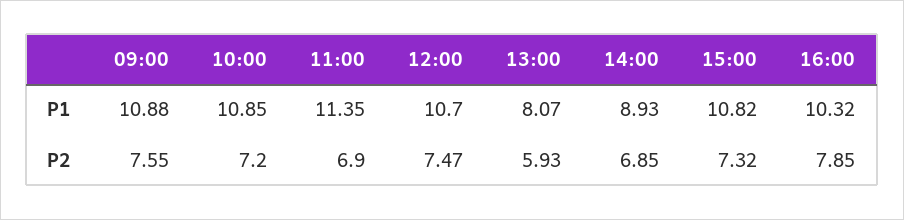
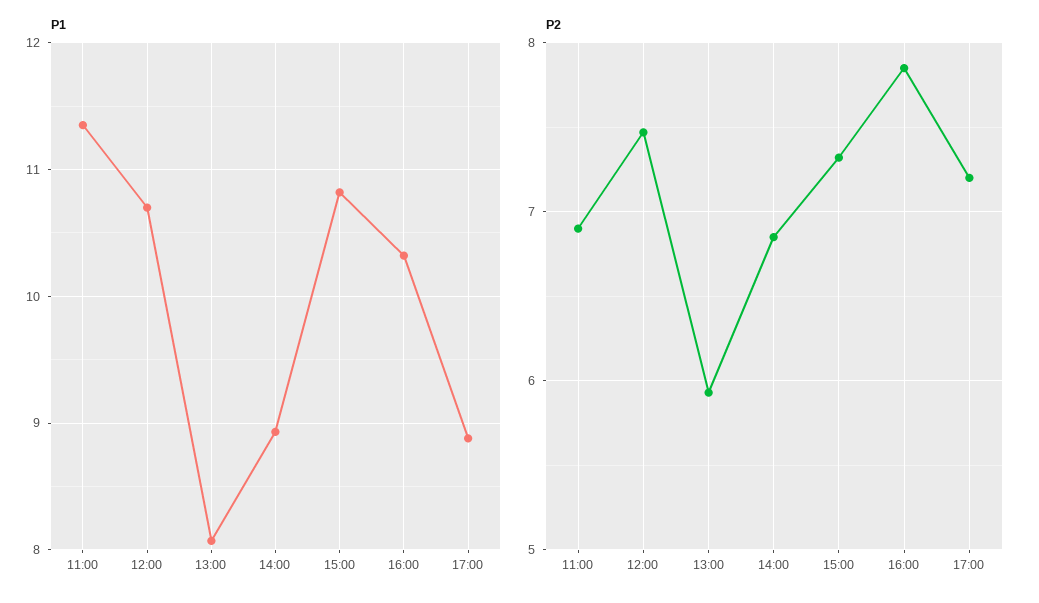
P1, 09:00: 10.88 -> none
P1, 10:00: 10.85 -> none
P2, 09:00: 7.55 -> none
P2, 10:00: 7.2 -> none
P1, 17:00: none -> 8.9
P2, 17:00: none -> 7.2

